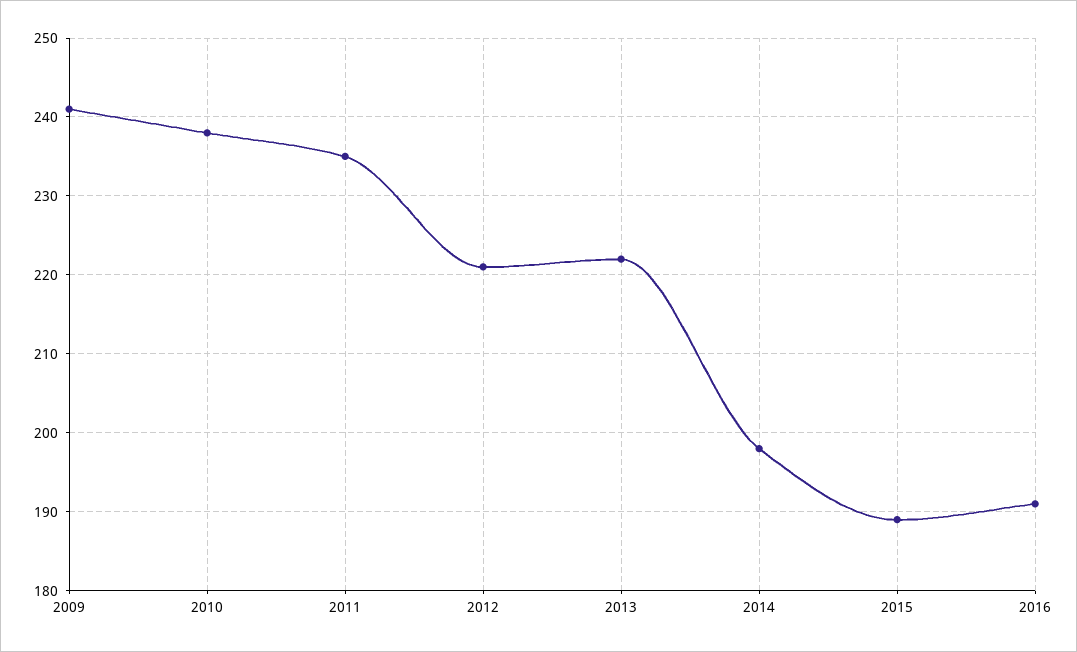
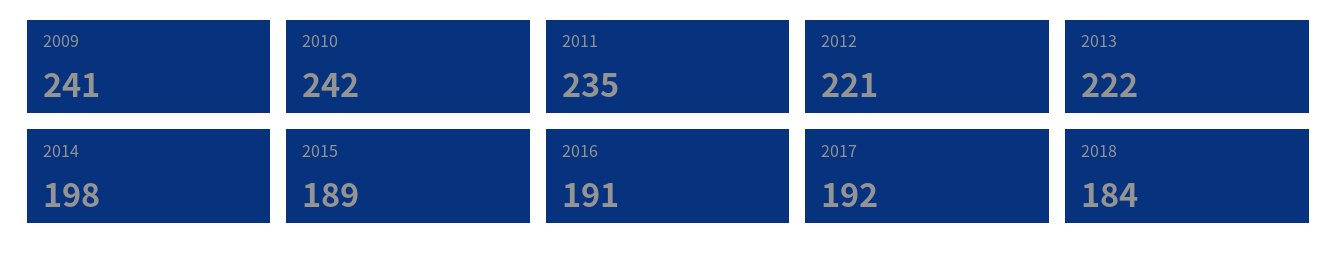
2010: 238 -> 242
2017: none -> 192
2018: none -> 184

